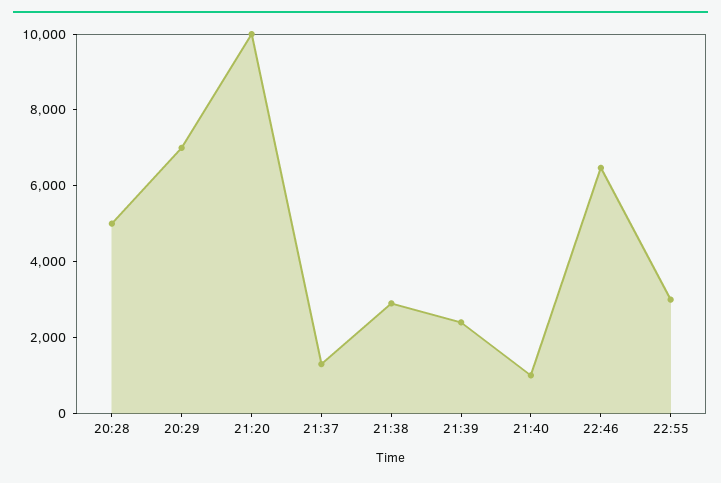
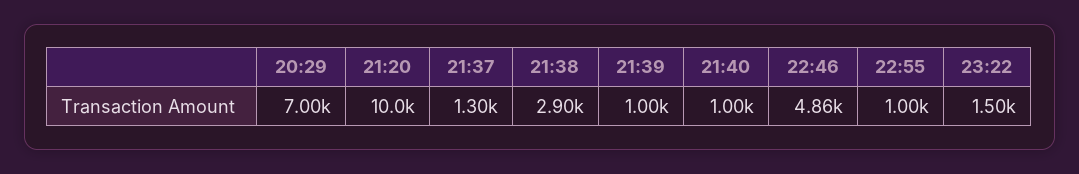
20:28: 5000 -> none
21:39: 2500 -> 1000
22:46: 6500 -> 4860
22:55: 3000 -> 1000
23:22: none -> 1500

